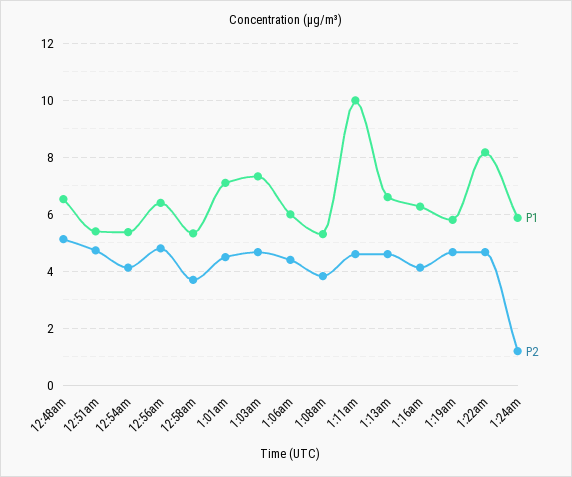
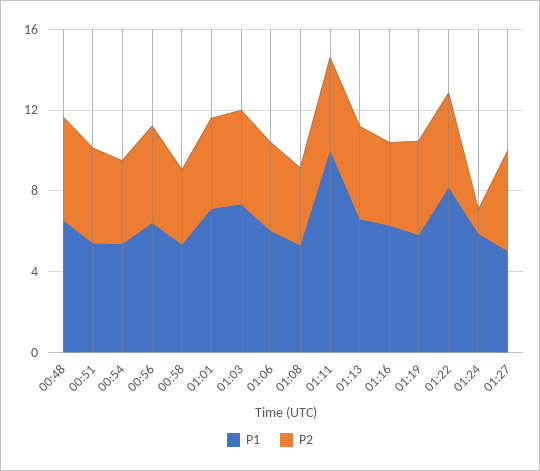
P1, 01:27: none -> 5
P2, 01:27: none -> 5

